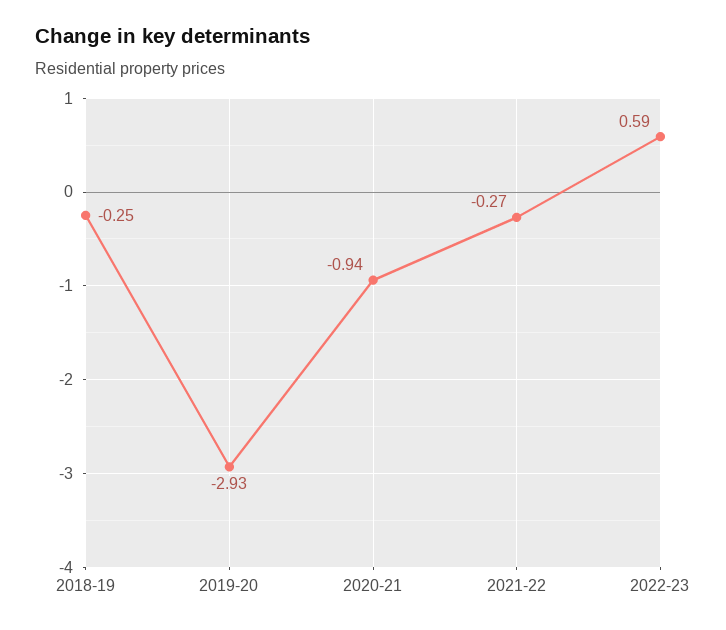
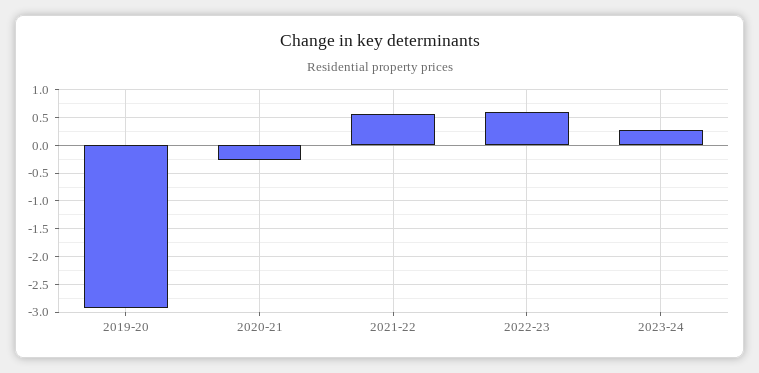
2018-19: -0.25 -> none
2020-21: -0.94 -> -0.25
2021-22: -0.27 -> 0.5
2023-24: none -> 0.25

